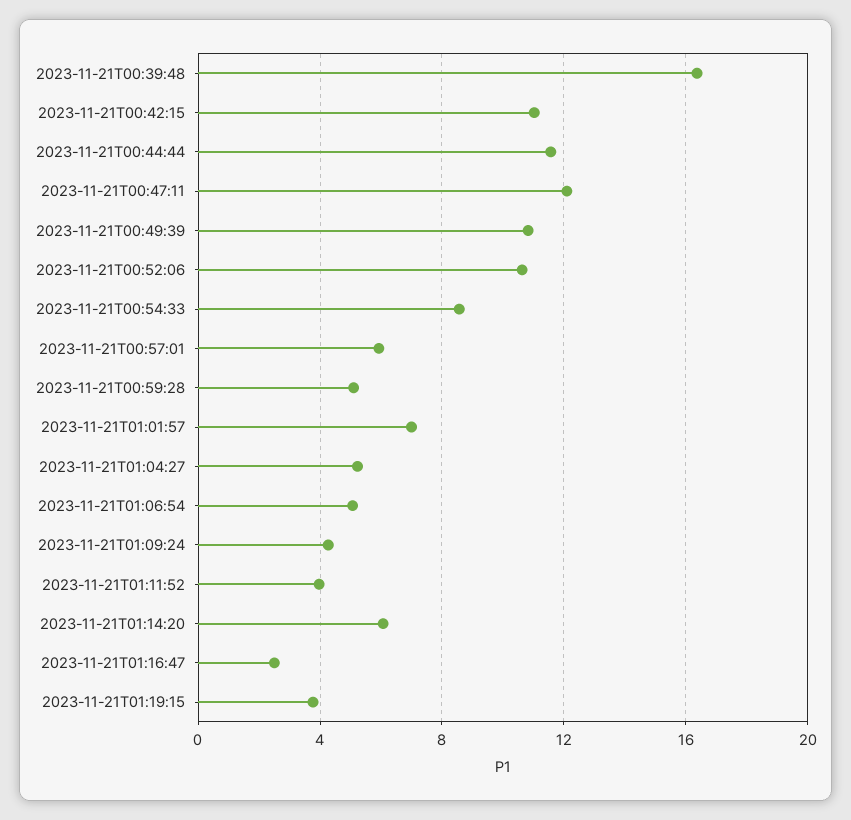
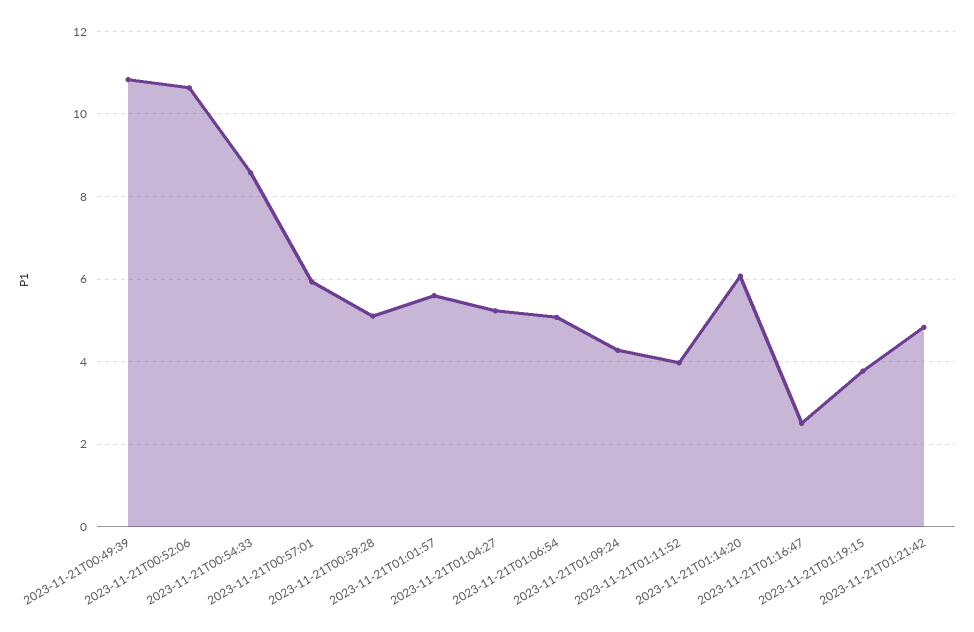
2023-11-21T00:39:48: 16.5 -> none
2023-11-21T00:42:15: 11 -> none
2023-11-21T00:44:44: 11.5 -> none
2023-11-21T00:47:11: 12 -> none
2023-11-21T01:01:57: 7 -> 5.6
2023-11-21T01:21:42: none -> 4.8

